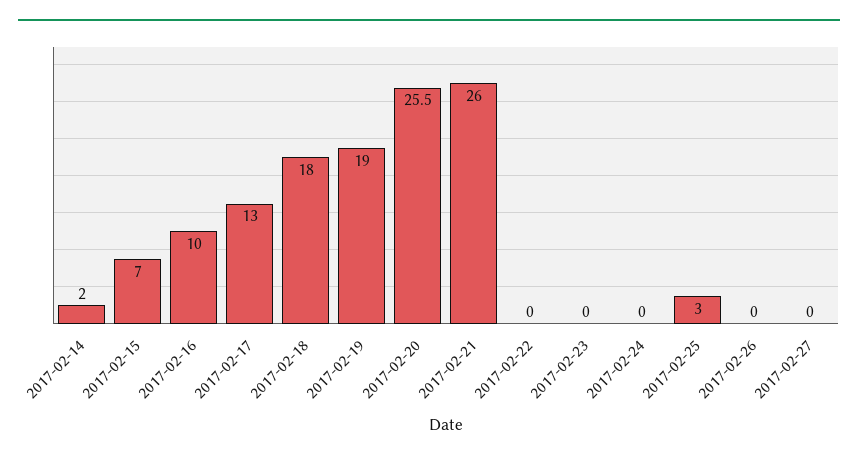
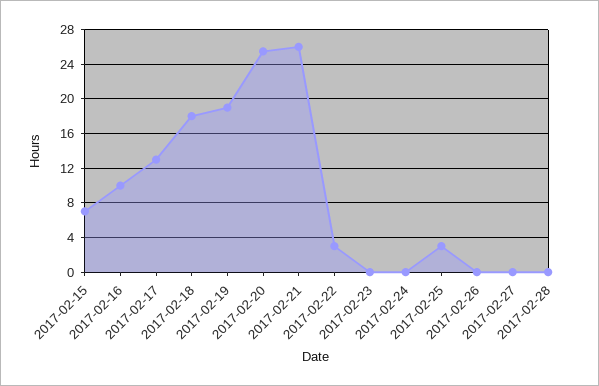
2017-02-14: 2 -> none
2017-02-22: 0 -> 3
2017-02-28: none -> 0

